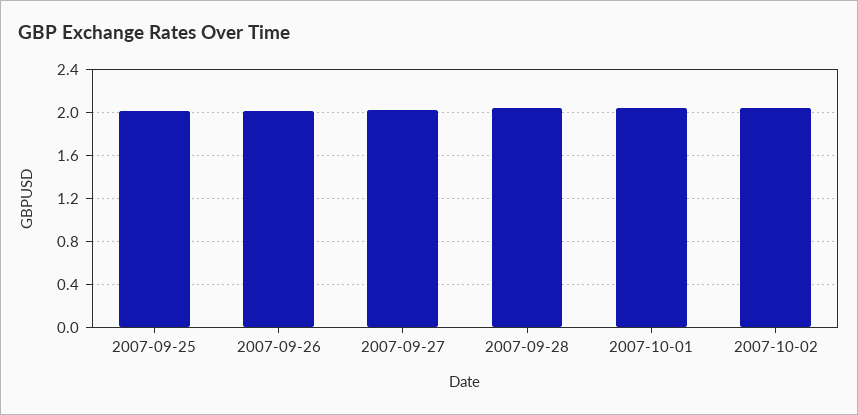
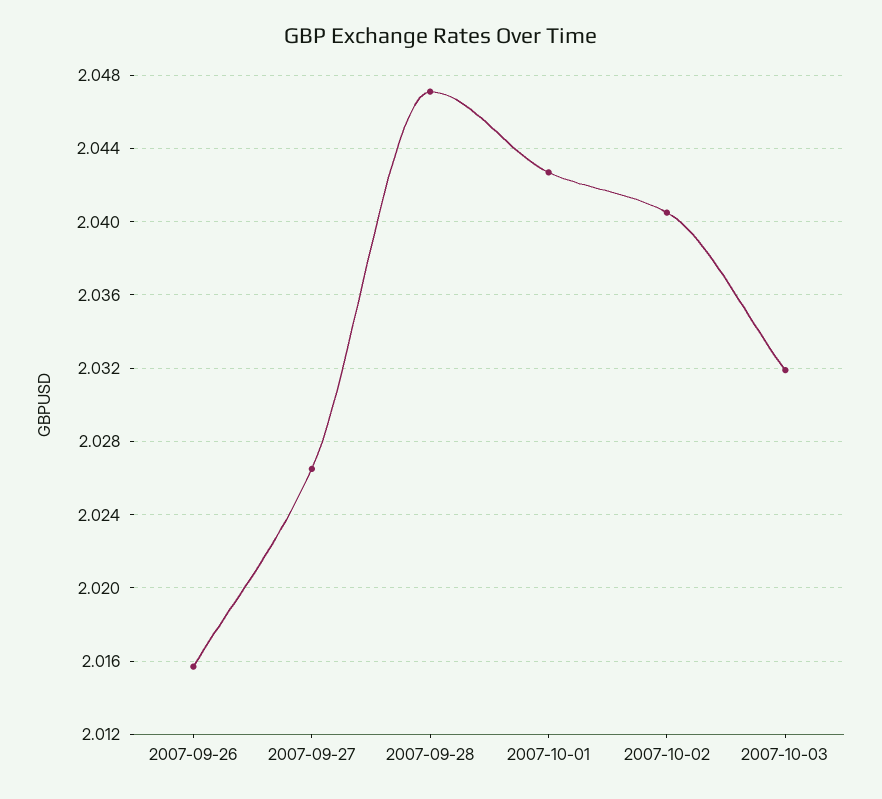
2007-09-25: 2 -> none
2007-10-03: none -> 2.032

